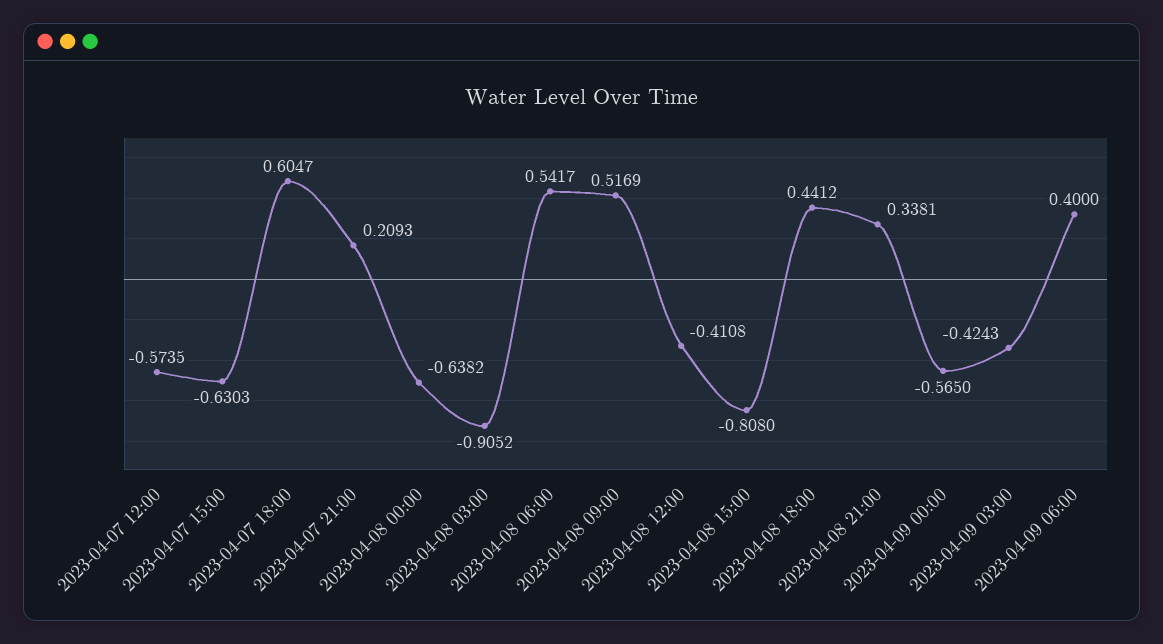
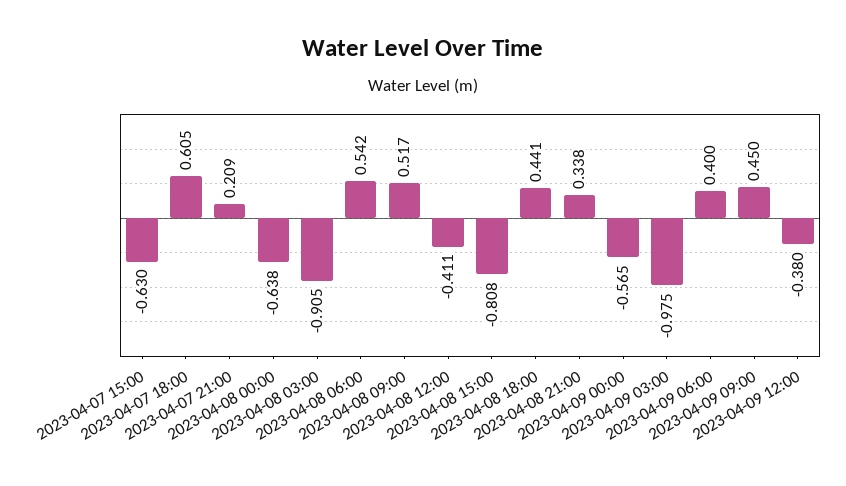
2023-04-07 12:00: -0.5735 -> none
2023-04-09 03:00: -0.4243 -> -0.975
2023-04-09 09:00: none -> 0.45
2023-04-09 12:00: none -> -0.38

